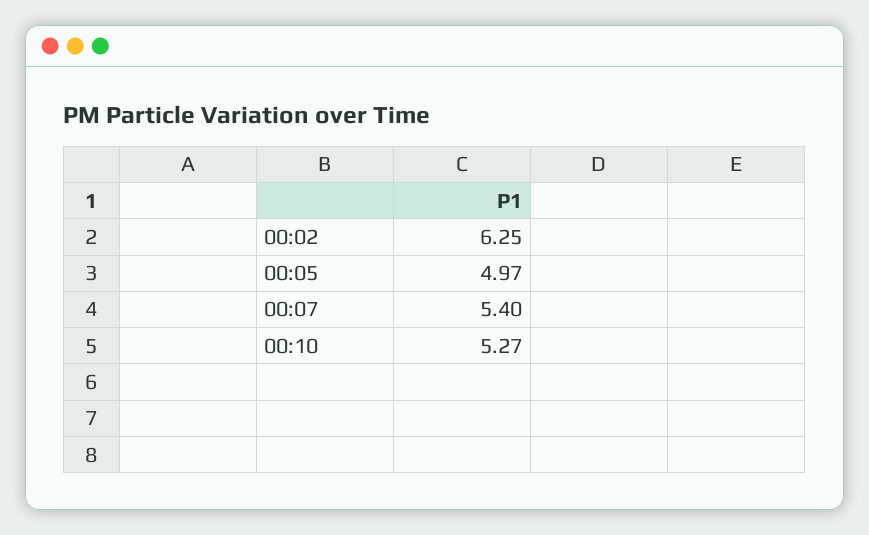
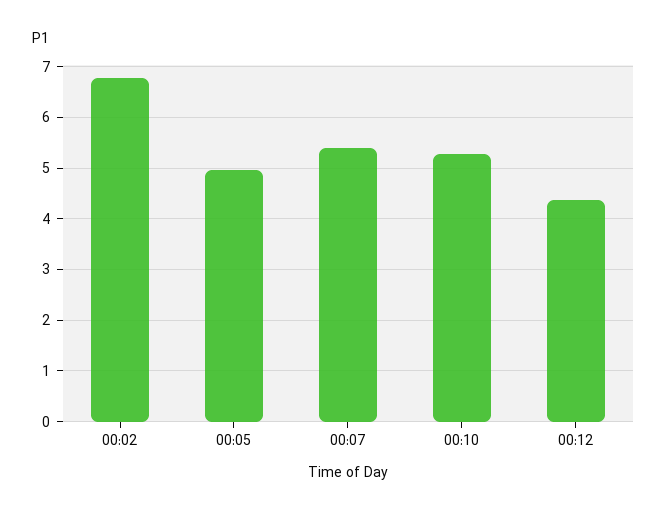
00:02: 6.25 -> 6.8
00:12: none -> 4.4

